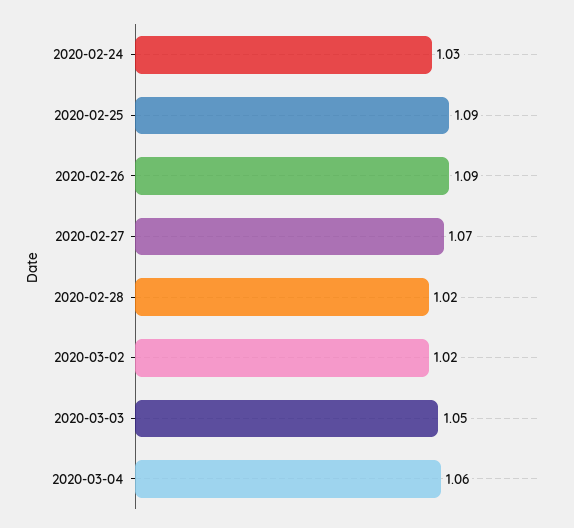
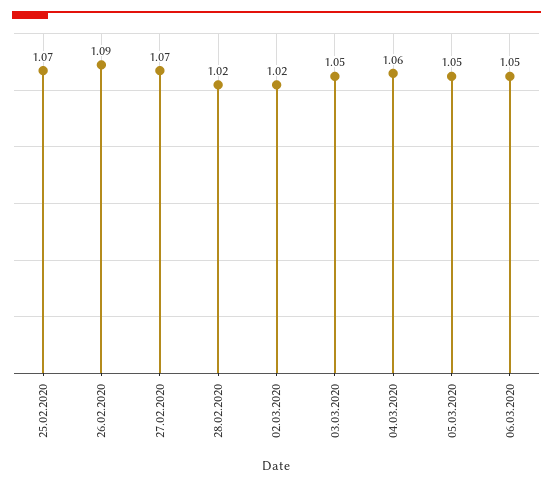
2020-02-24: 1.03 -> none
2020-02-25: 1.09 -> 1.07
05.03.2020: none -> 1.05
06.03.2020: none -> 1.05

